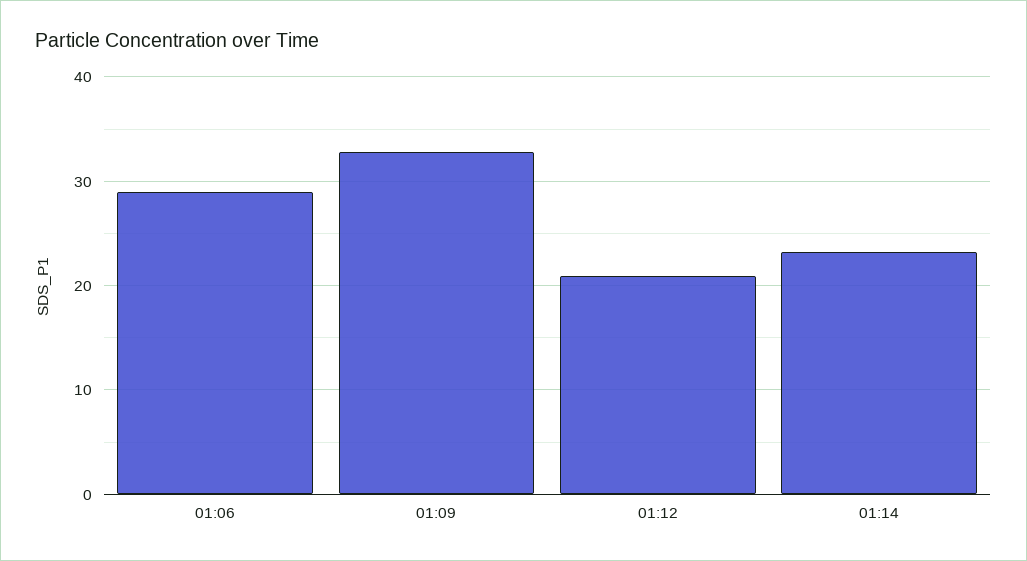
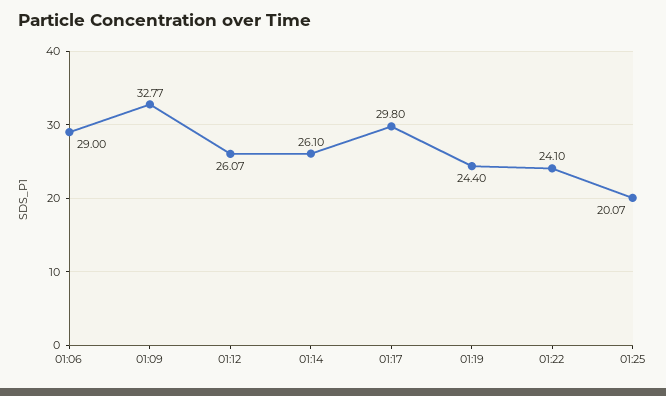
01:12: 21 -> 26.07
01:14: 23 -> 26.1
01:17: none -> 29.8
01:19: none -> 24.4
01:22: none -> 24.1
01:25: none -> 20.07

